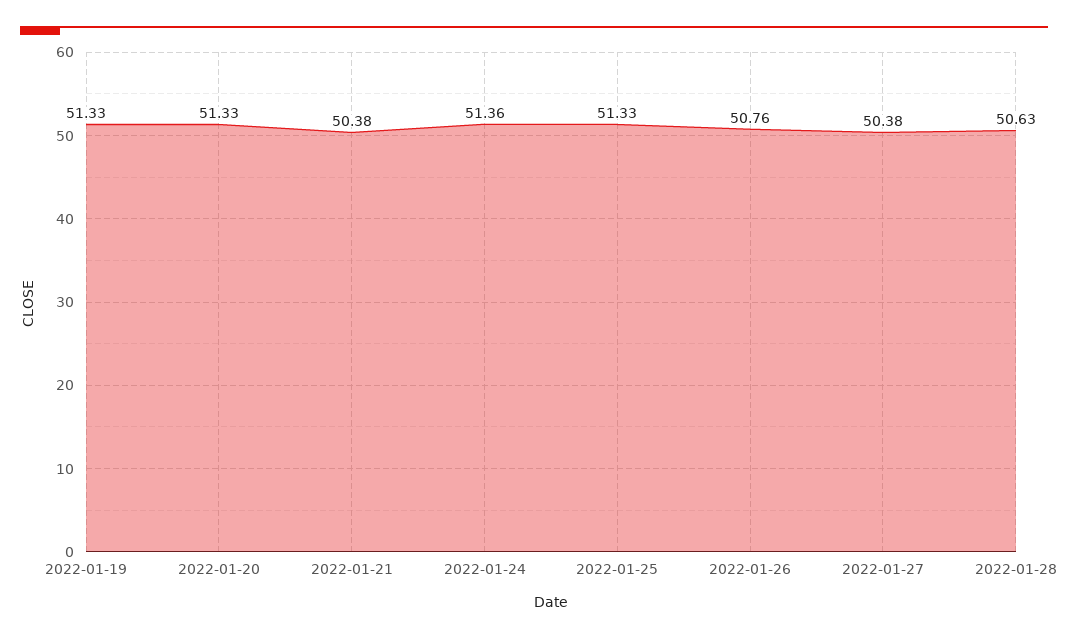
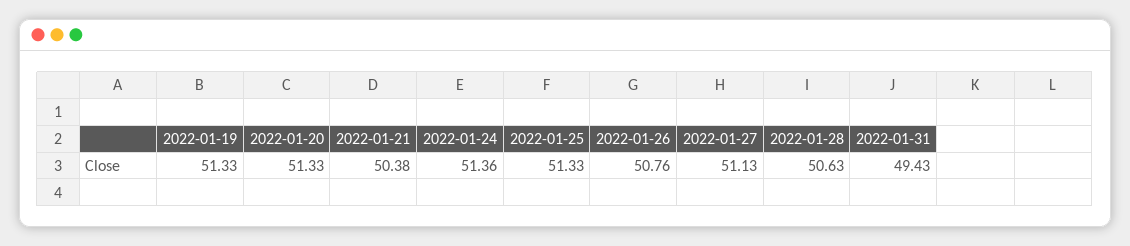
2022-01-27: 50.38 -> 51.13
2022-01-31: none -> 49.43

